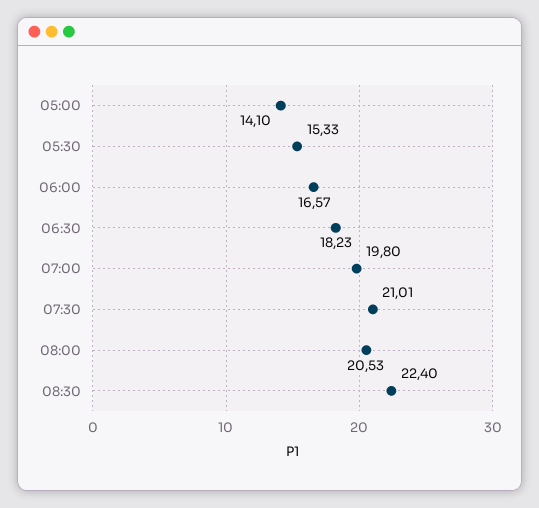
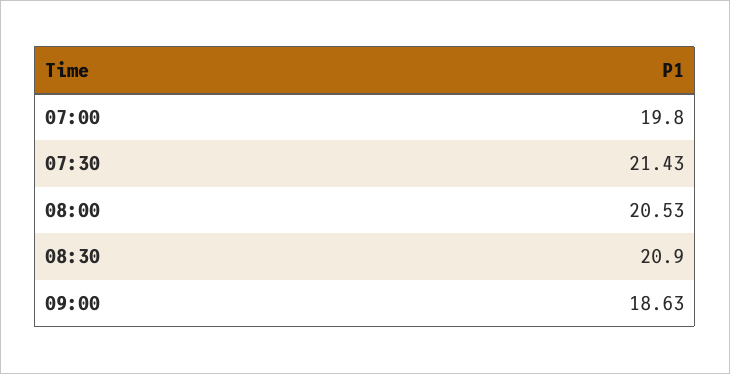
05:00: 14.1 -> none
05:30: 15.33 -> none
06:00: 16.57 -> none
06:30: 18.23 -> none
07:30: 21.01 -> 21.43
08:30: 22.4 -> 20.9
09:00: none -> 18.63

